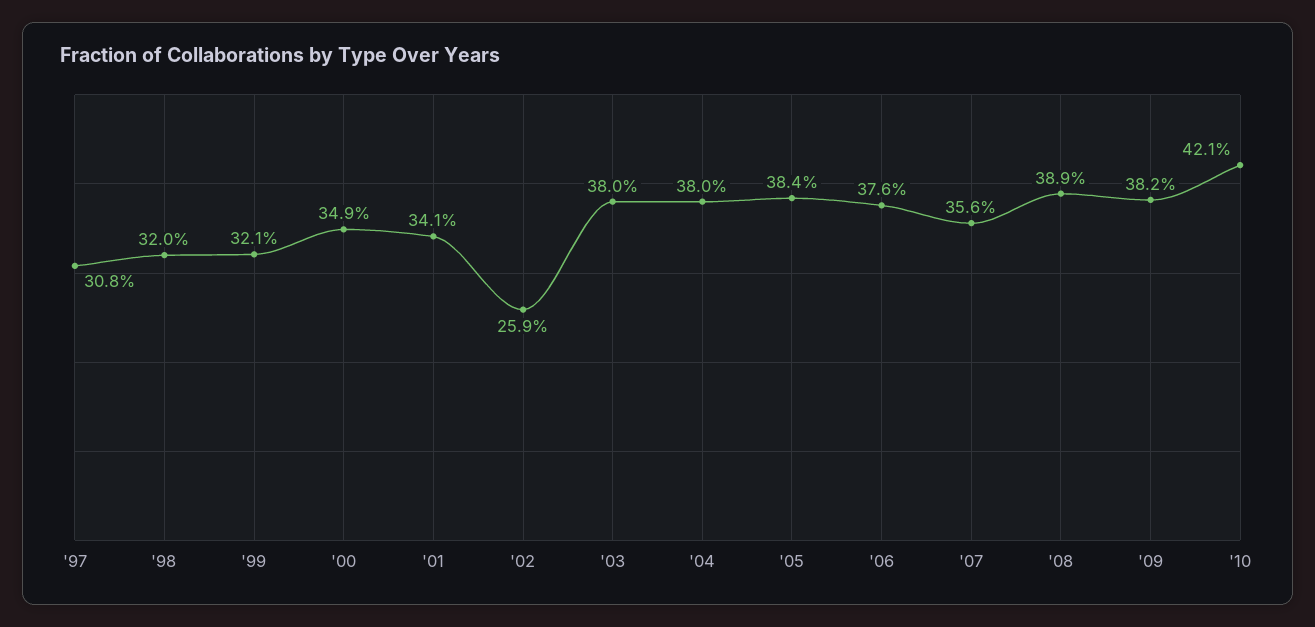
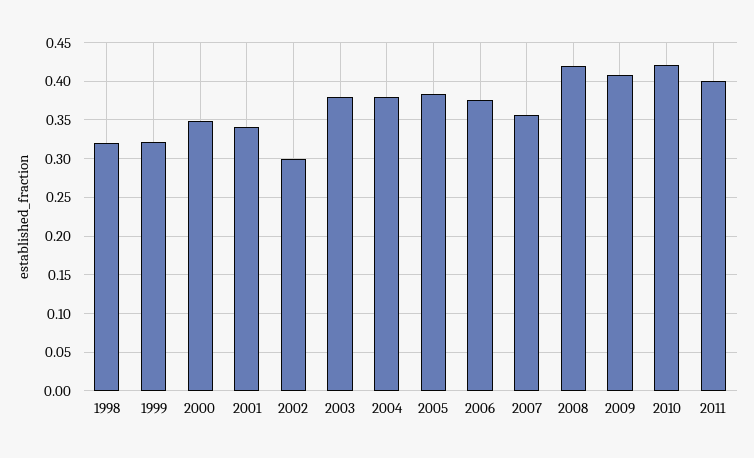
'97: 0.308 -> none
'02: 0.259 -> 0.3
'08: 0.389 -> 0.42
'09: 0.382 -> 0.41
2011: none -> 0.4

